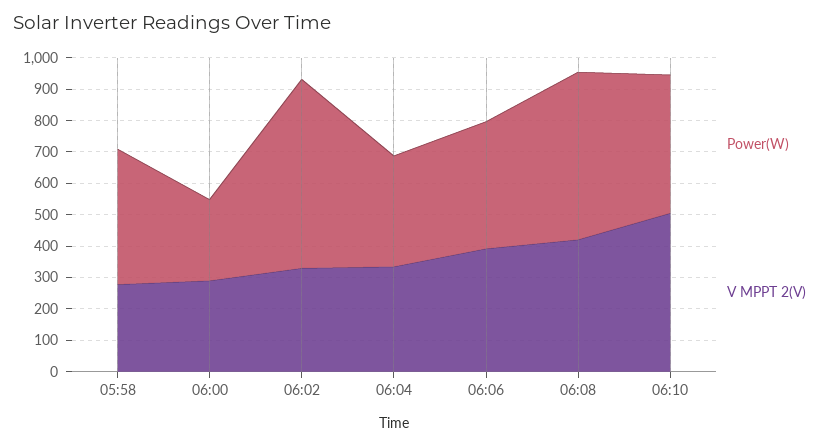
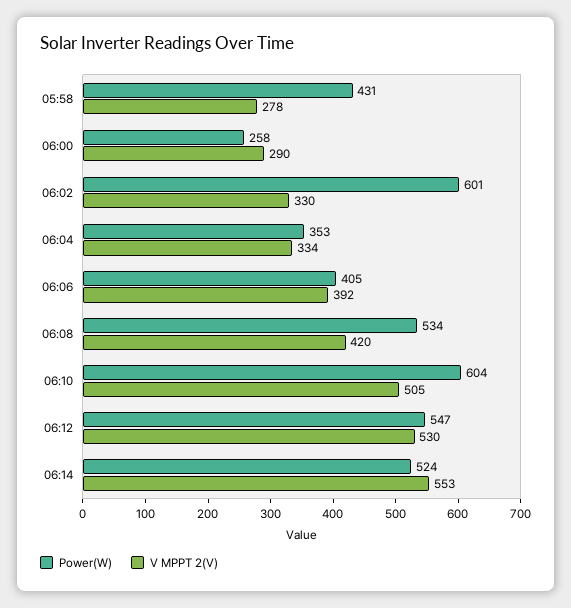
Power(W), 06:10: 450 -> 604
Power(W), 06:12: none -> 547
V MPPT 2(V), 06:12: none -> 530
Power(W), 06:14: none -> 524
V MPPT 2(V), 06:14: none -> 553

